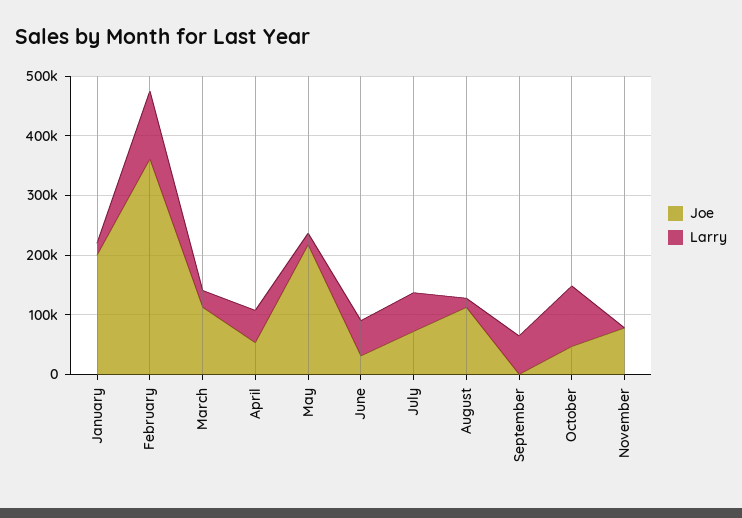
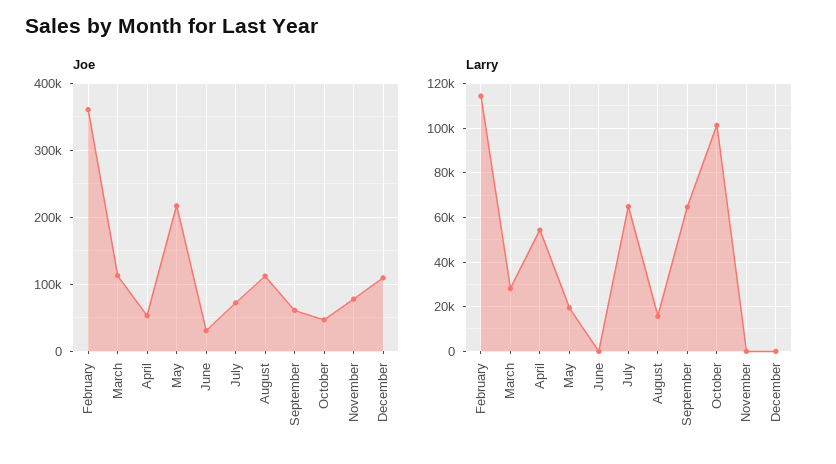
Joe, January: 200000 -> none
Larry, January: 20000 -> none
Larry, June: 60000 -> 0
Joe, September: 0 -> 60000
Joe, December: none -> 110000
Larry, December: none -> 0

